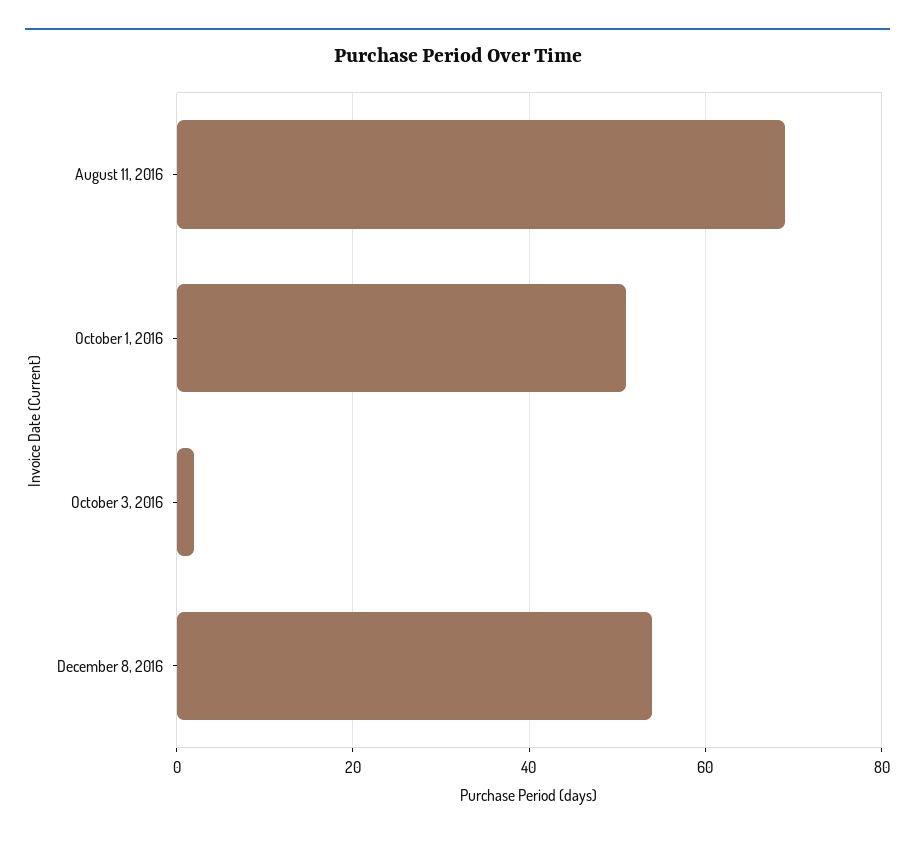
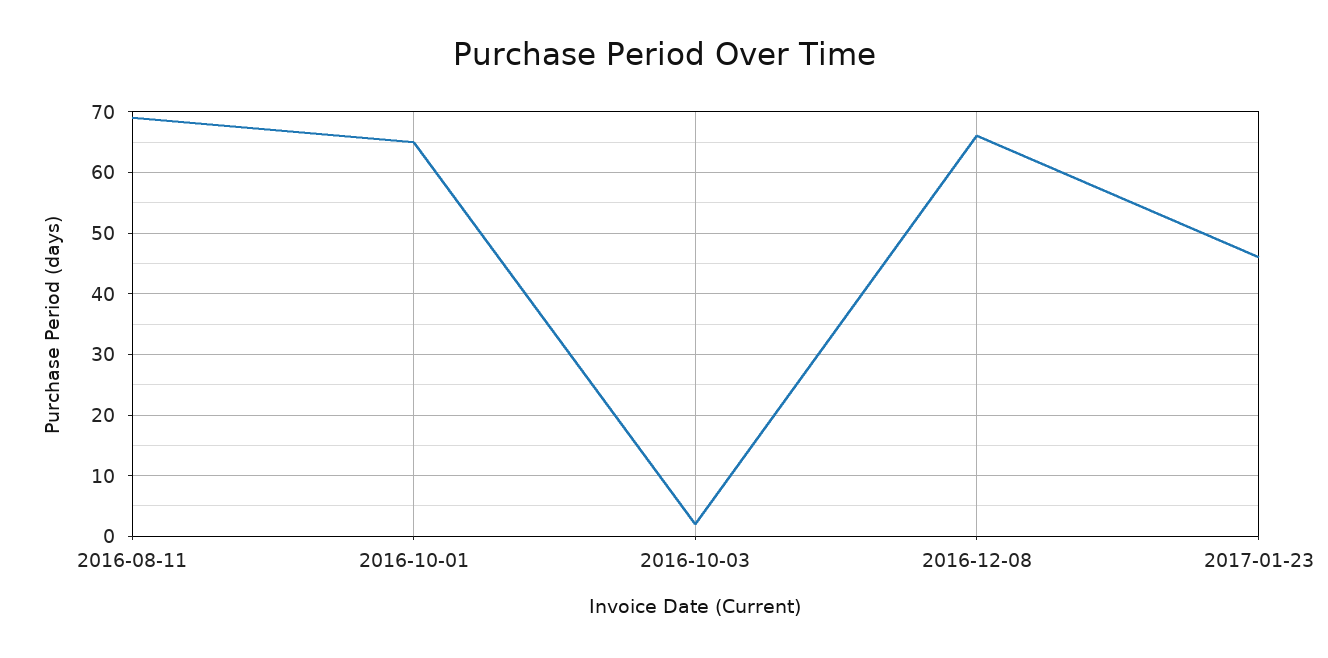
October 1, 2016: 50 -> 65
December 8, 2016: 55 -> 66
2017-01-23: none -> 46

